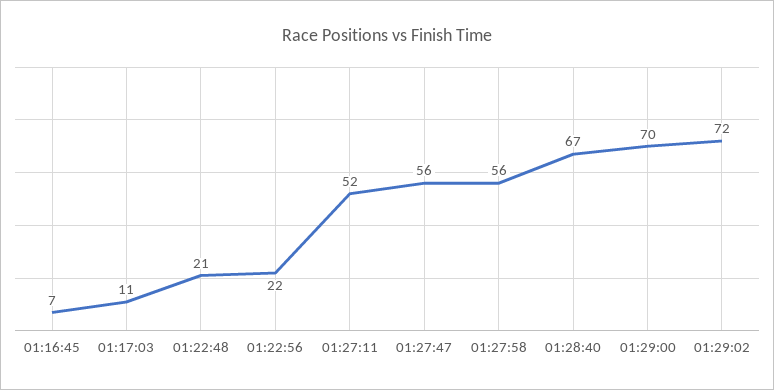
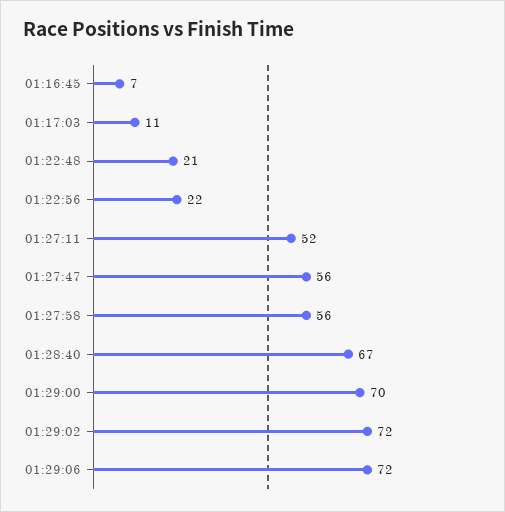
01:29:06: none -> 72

